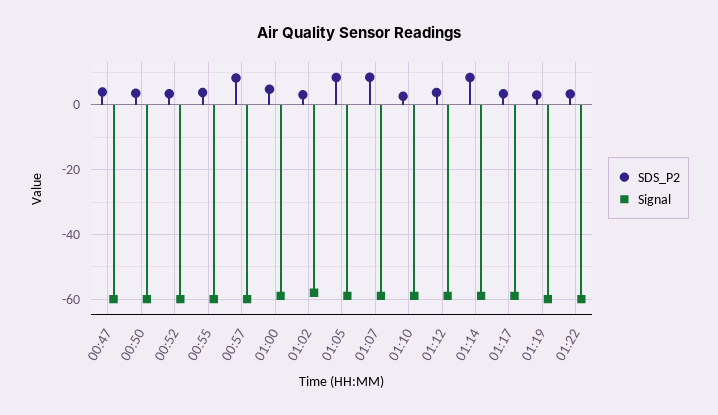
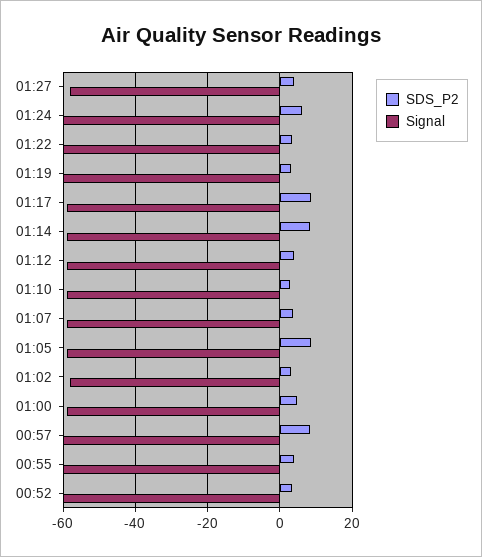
SDS_P2, 00:47: 4 -> none
Signal, 00:47: -60 -> none
SDS_P2, 00:50: 4 -> none
Signal, 00:50: -60 -> none
SDS_P2, 01:07: 8 -> 4
SDS_P2, 01:17: 4 -> 8
SDS_P2, 01:27: none -> 4
Signal, 01:27: none -> -58
SDS_P2, 01:24: none -> 6
Signal, 01:24: none -> -60

